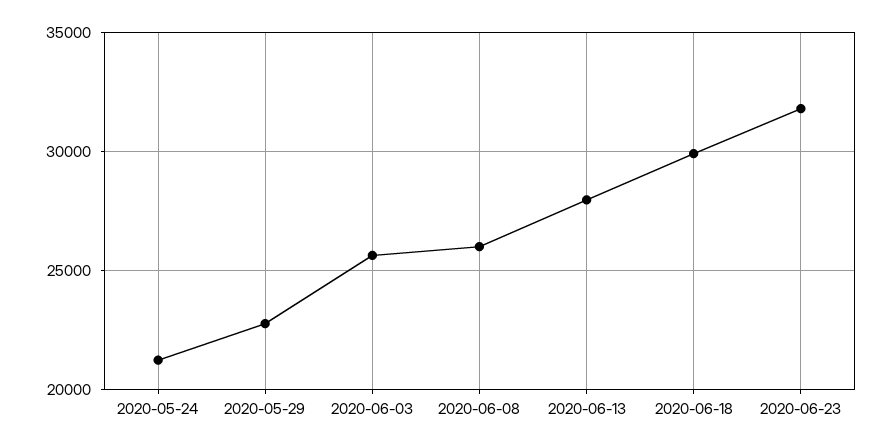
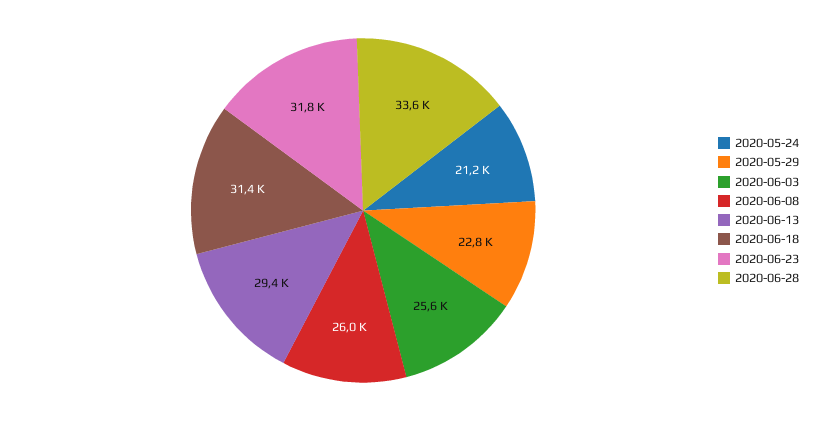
2020-06-13: 28000 -> 29400
2020-06-18: 30000 -> 31400
2020-06-28: none -> 33600

